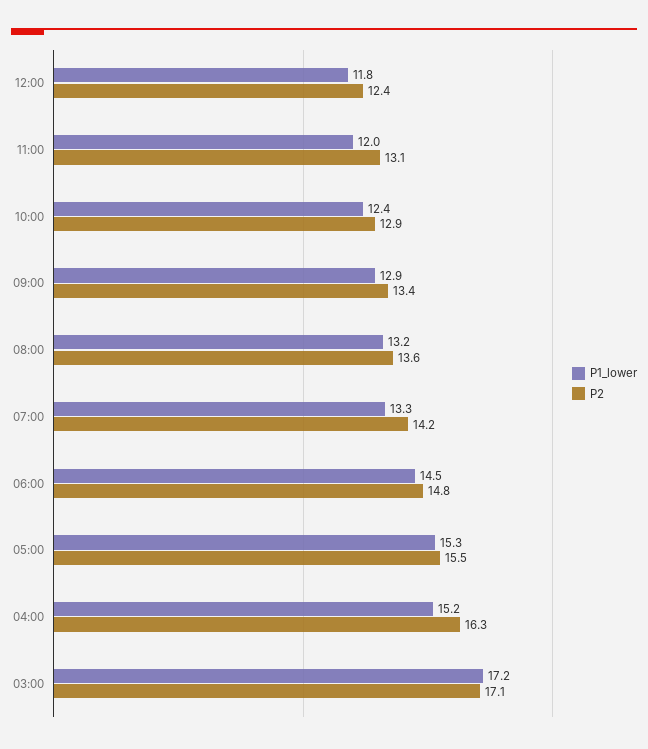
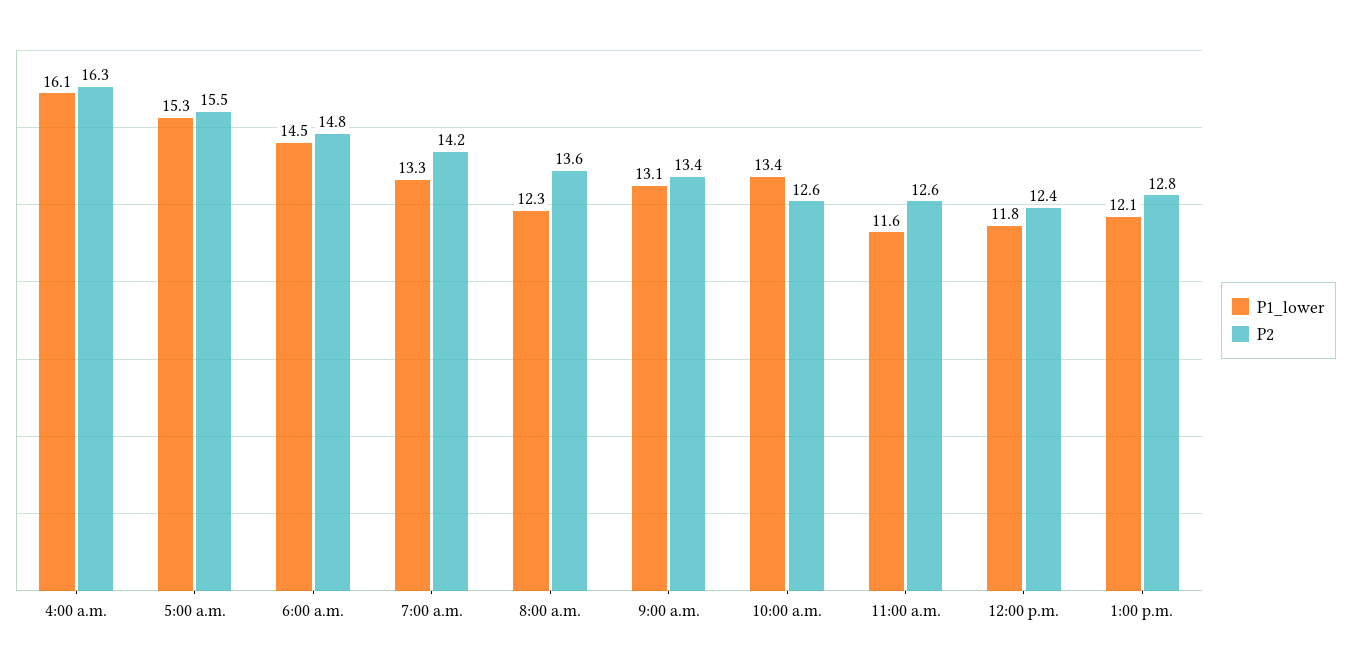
P1_lower, 11:00: 12 -> 11.6
P2, 11:00: 13.1 -> 12.6
P1_lower, 10:00: 12.4 -> 13.4
P2, 10:00: 12.9 -> 12.6
P1_lower, 09:00: 12.9 -> 13.1
P1_lower, 08:00: 13.2 -> 12.3
P1_lower, 04:00: 15.2 -> 16.1
P1_lower, 03:00: 17.2 -> none
P2, 03:00: 17.1 -> none
P1_lower, 1:00 p.m.: none -> 12.1
P2, 1:00 p.m.: none -> 12.8

